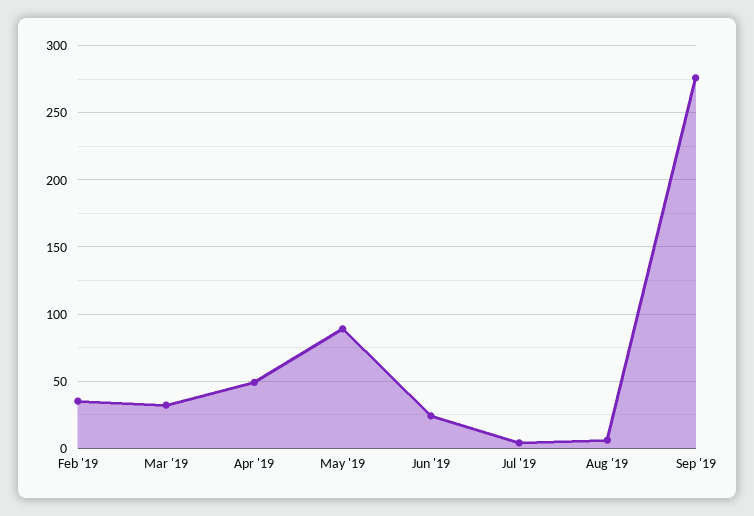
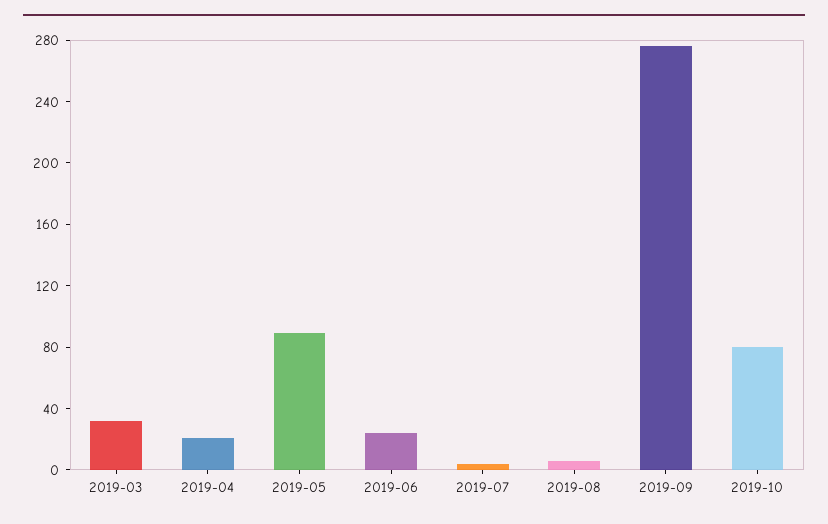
Feb '19: 35 -> none
Apr '19: 50 -> 20
2019-10: none -> 80

